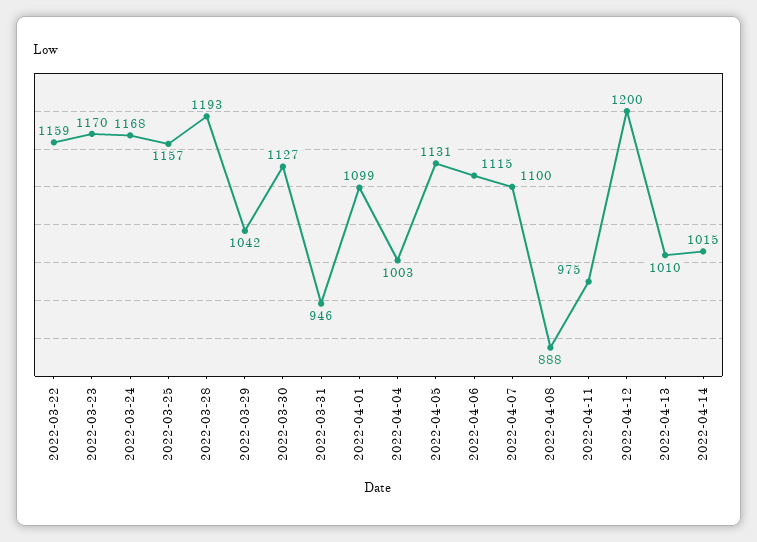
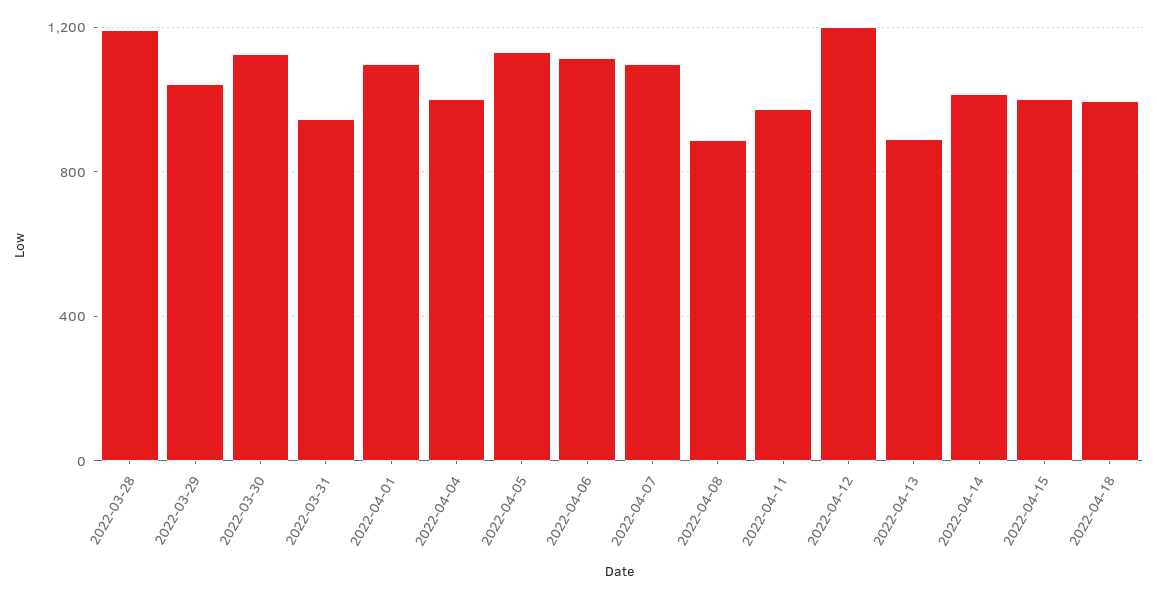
2022-03-22: 1159 -> none
2022-03-23: 1170 -> none
2022-03-24: 1168 -> none
2022-03-25: 1157 -> none
2022-04-13: 1010 -> 900
2022-04-15: none -> 1000
2022-04-18: none -> 1000

